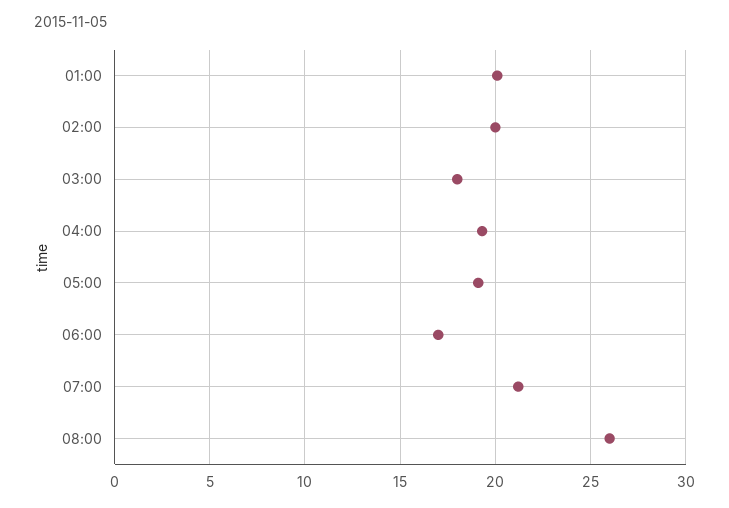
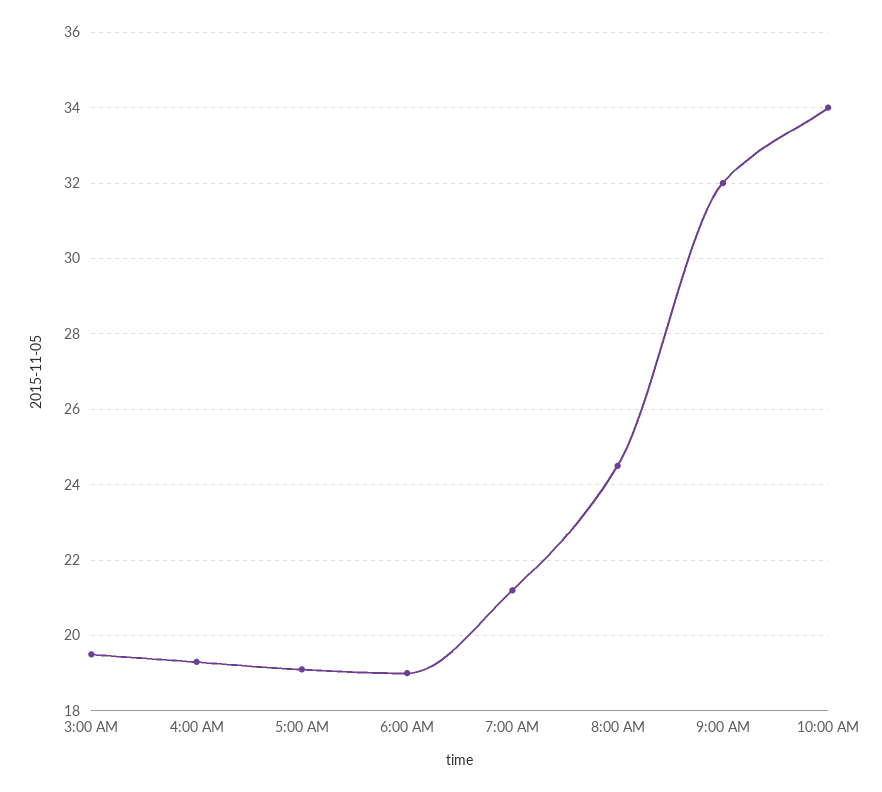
01:00: 20 -> none
02:00: 20 -> none
03:00: 18 -> 19.5
06:00: 17 -> 19
08:00: 26 -> 24.5
9:00 AM: none -> 32
10:00 AM: none -> 34

